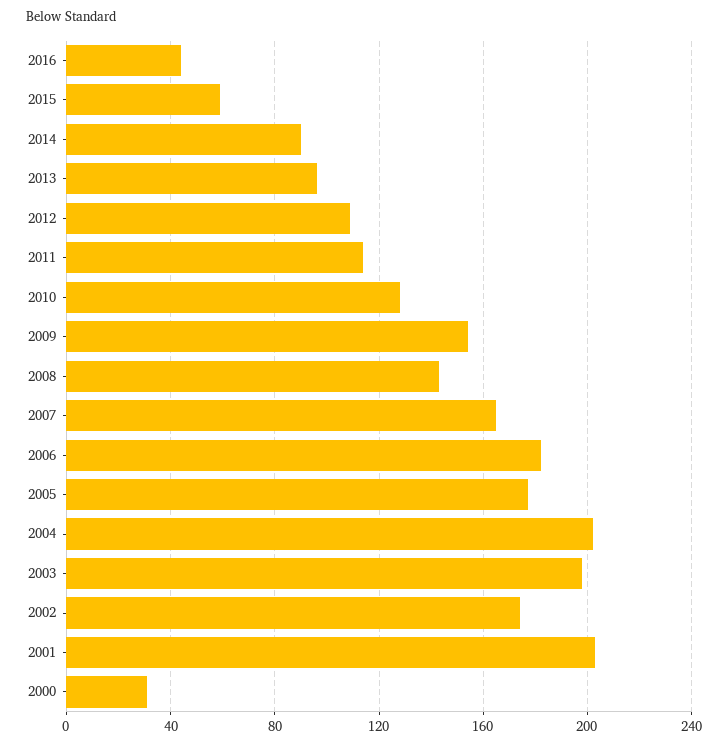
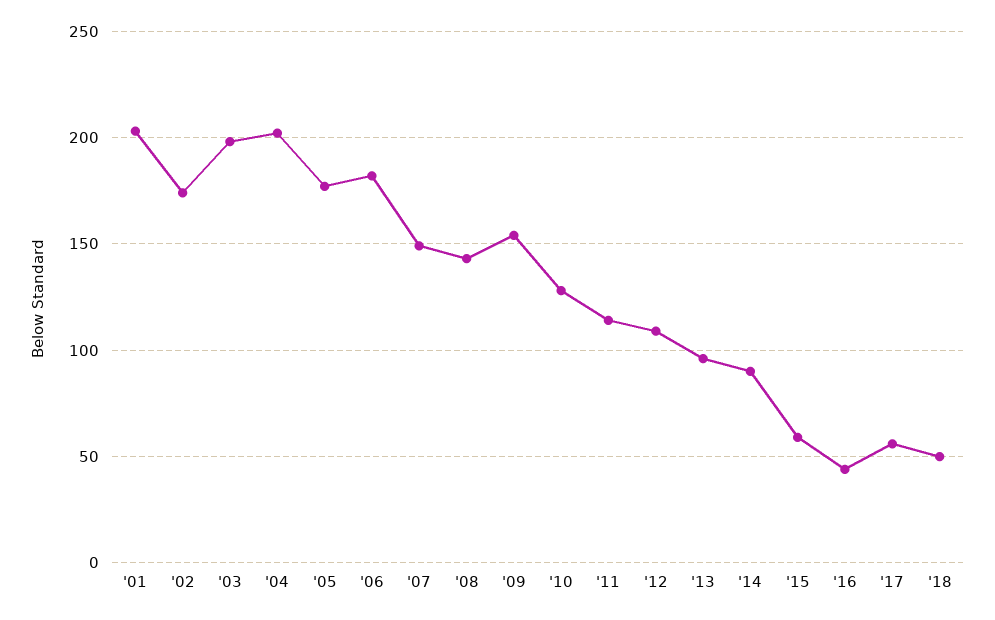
2007: 165 -> 150
2000: 30 -> none
'17: none -> 55
'18: none -> 50

